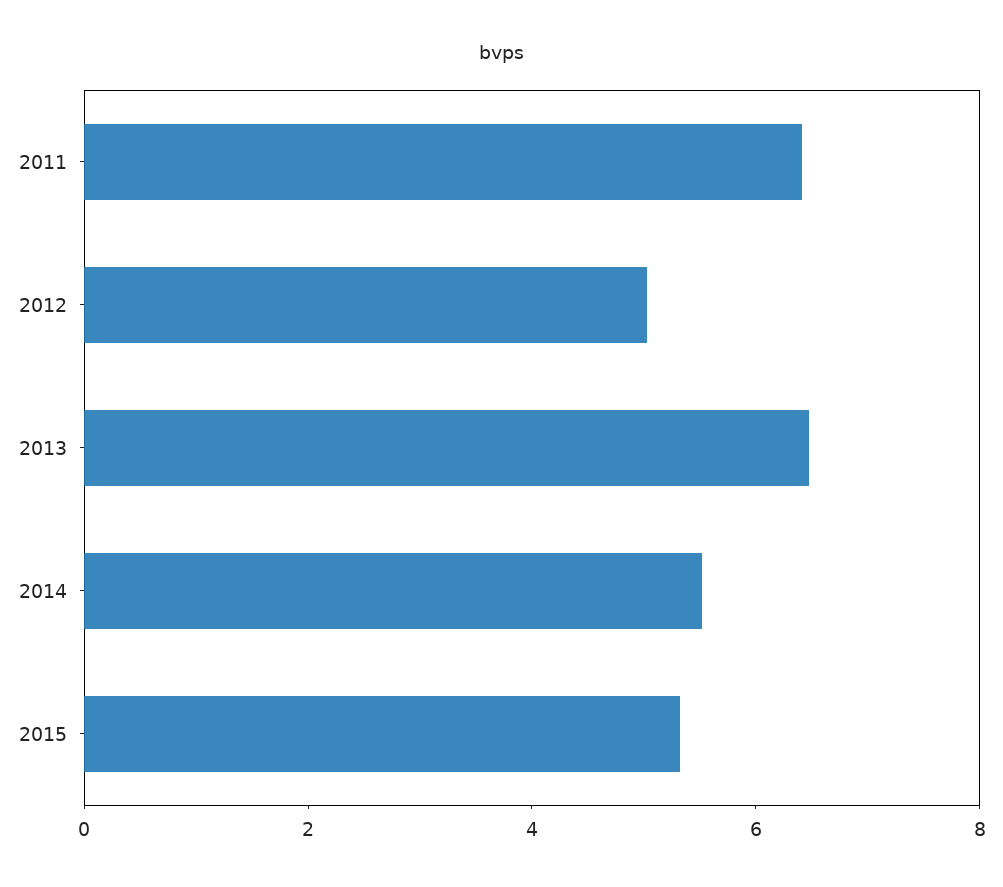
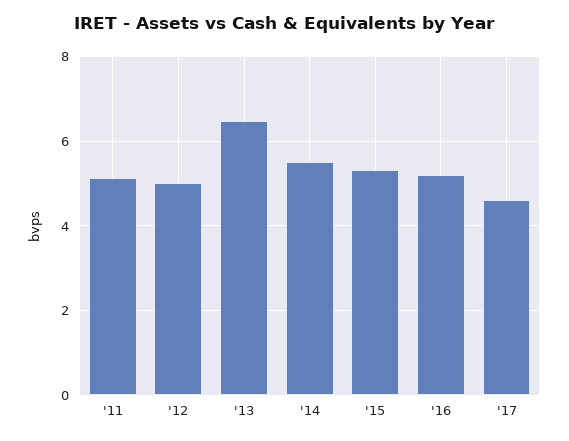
2011: 6.5 -> 5.2
'16: none -> 5.2
'17: none -> 4.6

